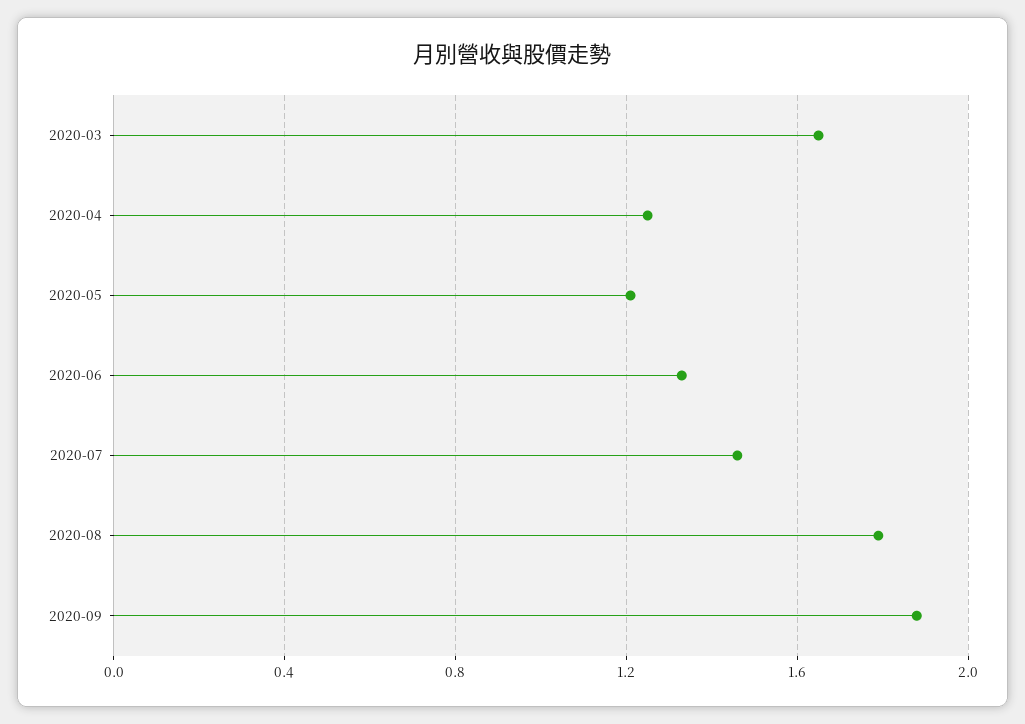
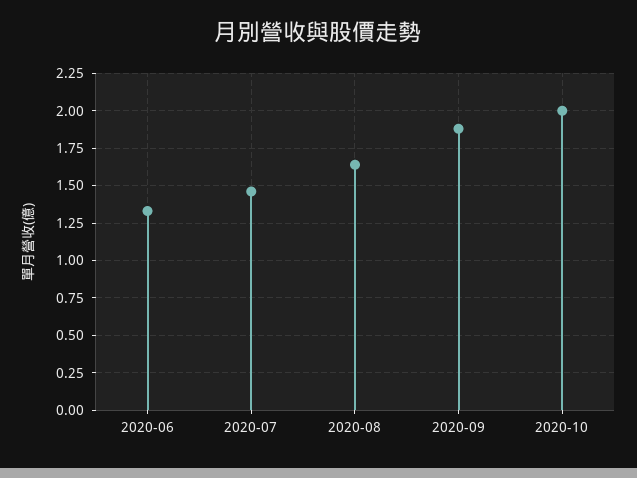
2020-03: 1.65 -> none
2020-04: 1.25 -> none
2020-05: 1.2 -> none
2020-08: 1.8 -> 1.65
2020-10: none -> 2

